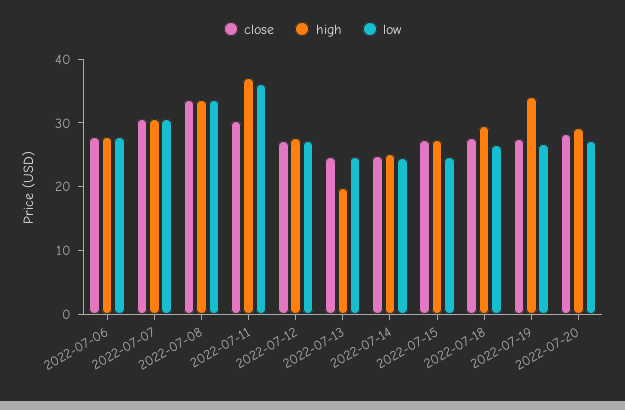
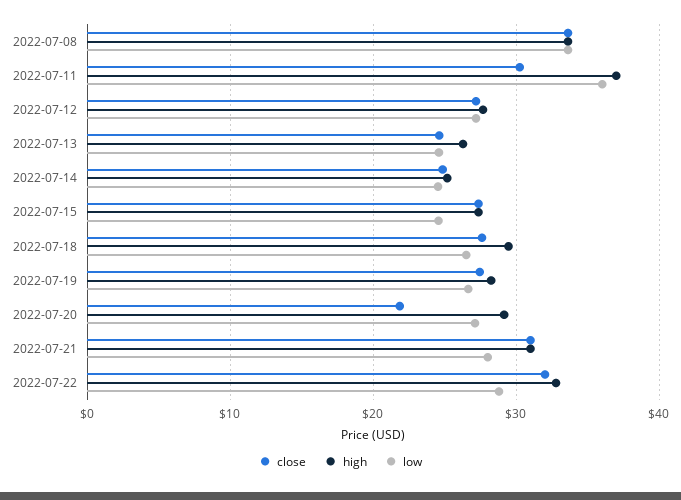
close, 2022-07-06: 28 -> none
high, 2022-07-06: 28 -> none
low, 2022-07-06: 28 -> none
close, 2022-07-07: 30 -> none
high, 2022-07-07: 30 -> none
low, 2022-07-07: 30 -> none
high, 2022-07-13: 20 -> 26
high, 2022-07-19: 34 -> 28
close, 2022-07-20: 28 -> 22
close, 2022-07-21: none -> 31
high, 2022-07-21: none -> 31
low, 2022-07-21: none -> 28
close, 2022-07-22: none -> 32
high, 2022-07-22: none -> 33
low, 2022-07-22: none -> 29

